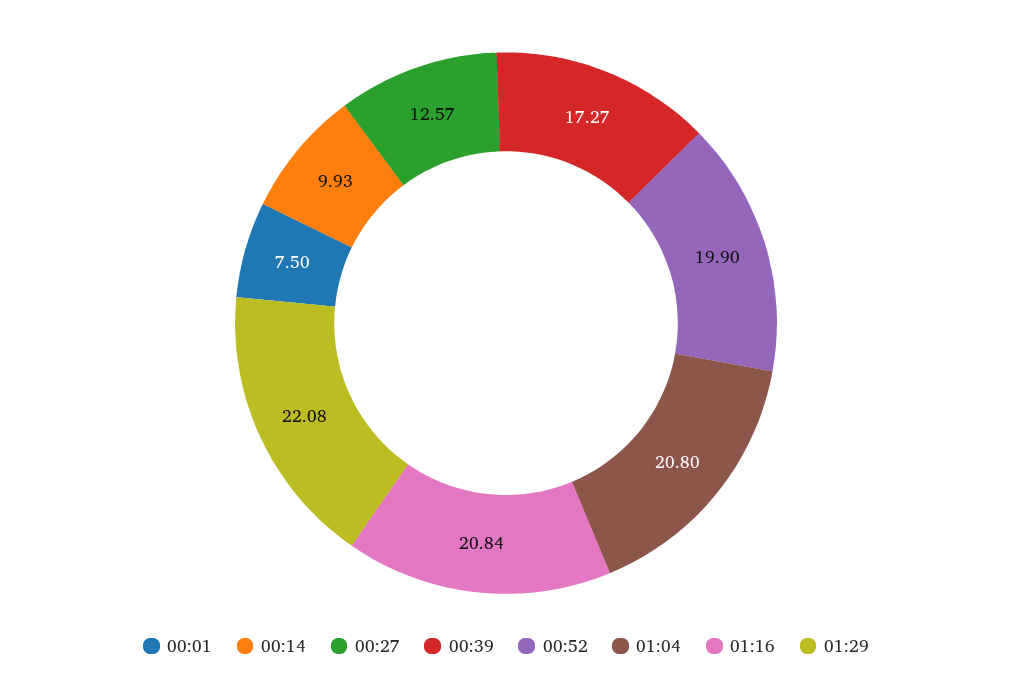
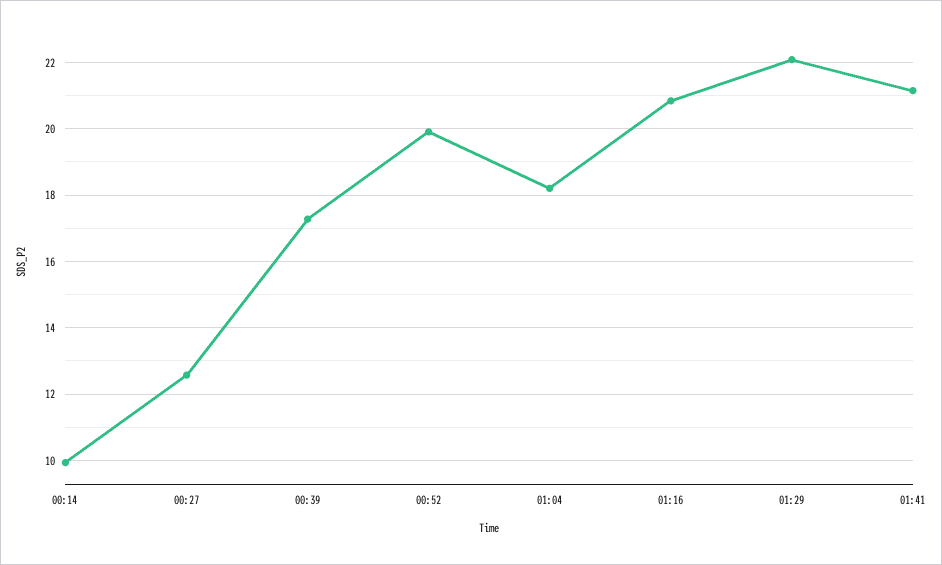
00:01: 7.5 -> none
01:04: 20.8 -> 18.2
01:41: none -> 21.2

